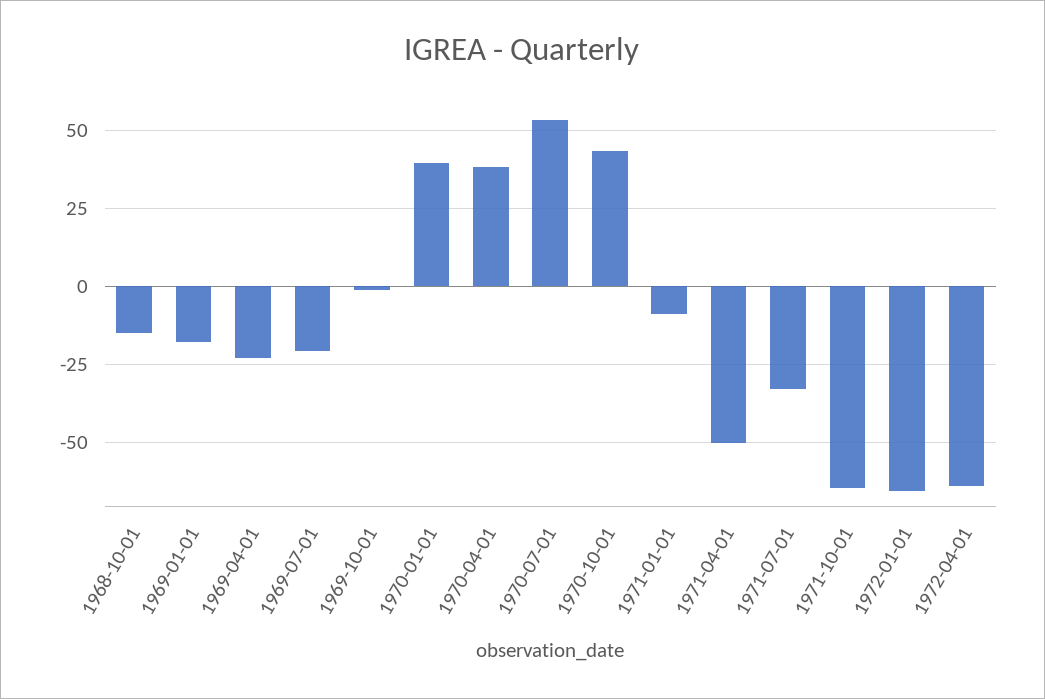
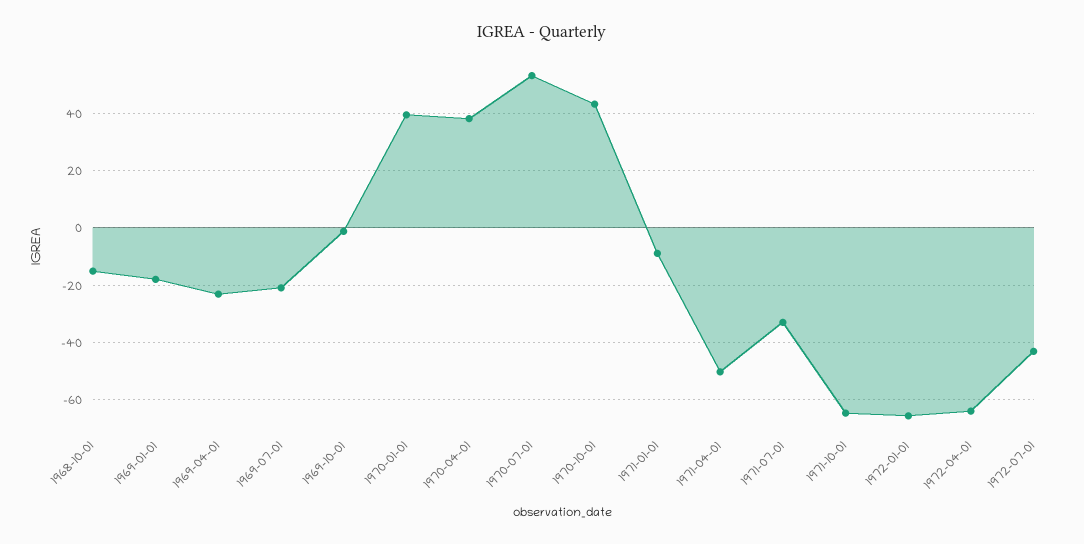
1972-07-01: none -> -42.5

